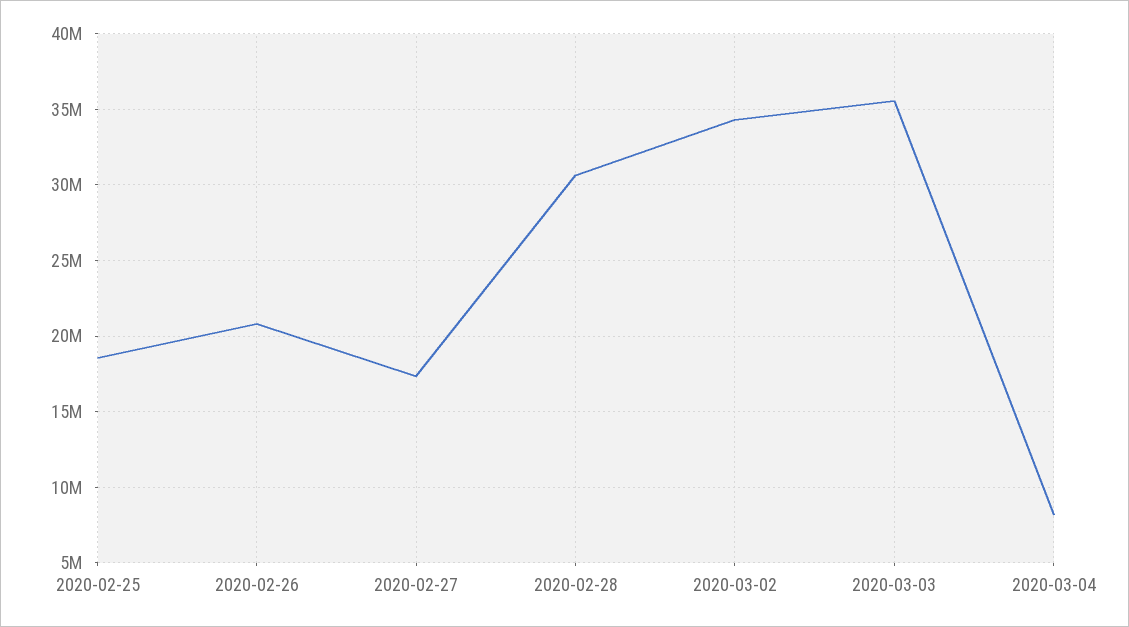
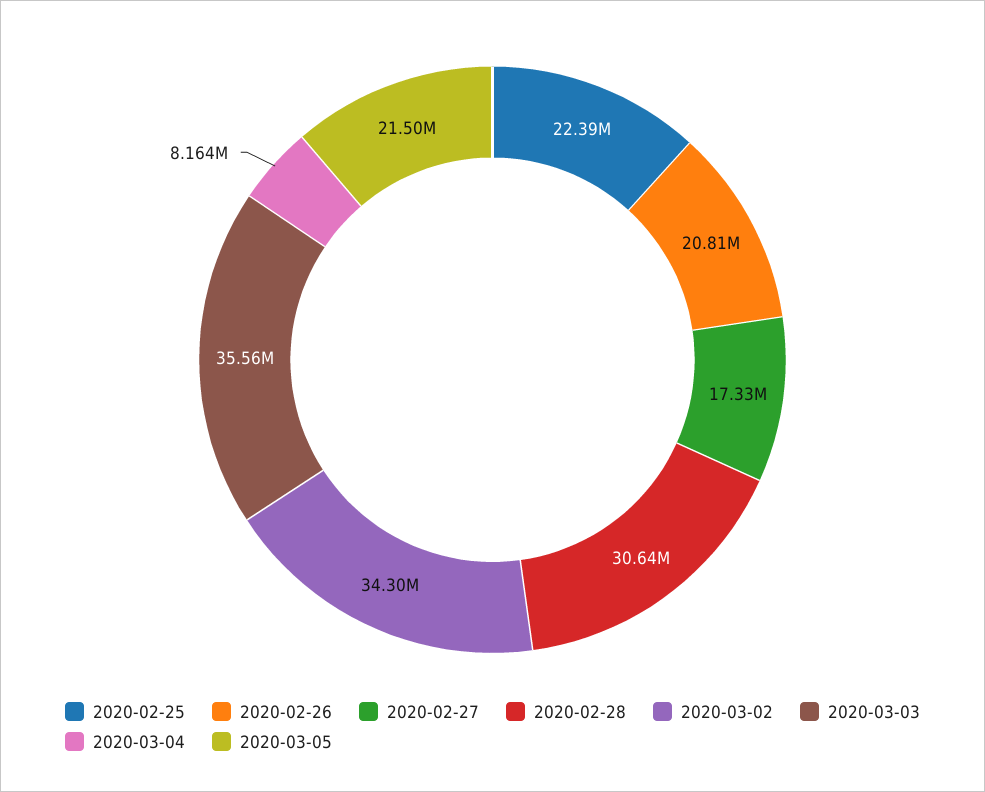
2020-02-25: 18500000 -> 22390000
2020-03-05: none -> 21500000

